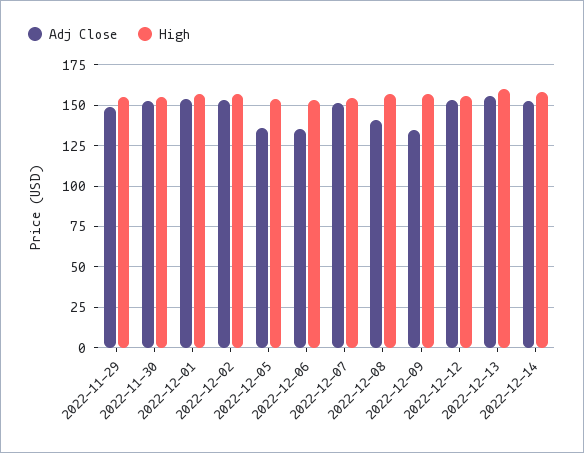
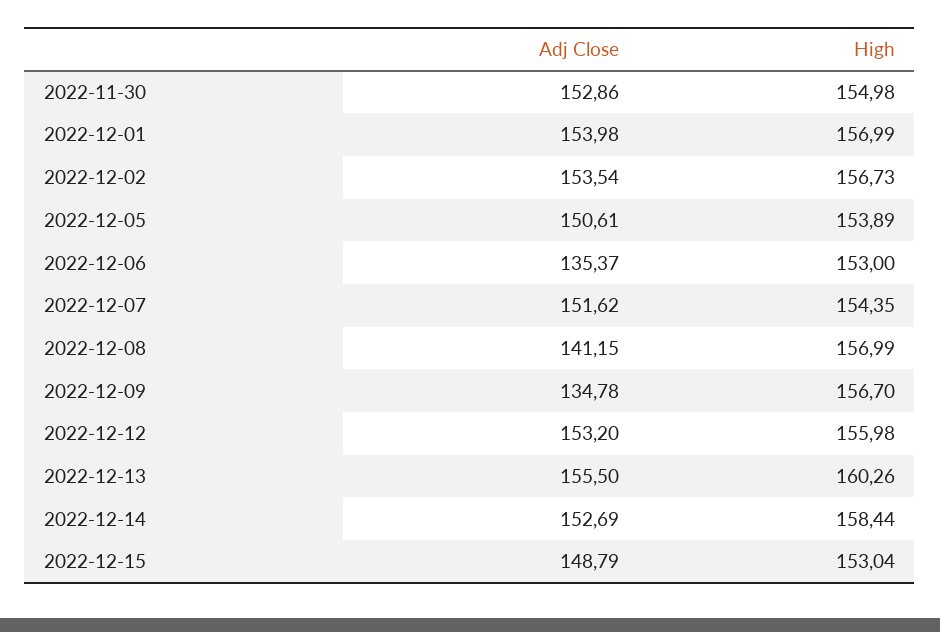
Adj Close, 2022-11-29: 150 -> none
High, 2022-11-29: 155 -> none
Adj Close, 2022-12-05: 135 -> 150.61
Adj Close, 2022-12-15: none -> 148.79
High, 2022-12-15: none -> 153.04

